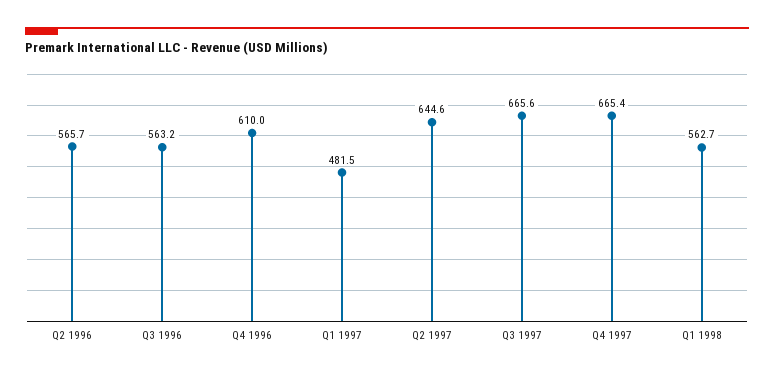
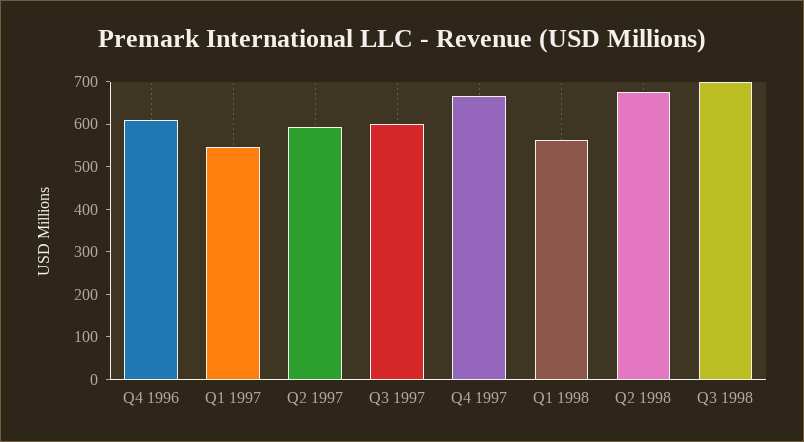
Q2 1996: 565.7 -> none
Q3 1996: 563.2 -> none
Q1 1997: 481.5 -> 540
Q2 1997: 644.6 -> 600
Q3 1997: 665.6 -> 600
Q2 1998: none -> 680
Q3 1998: none -> 700

